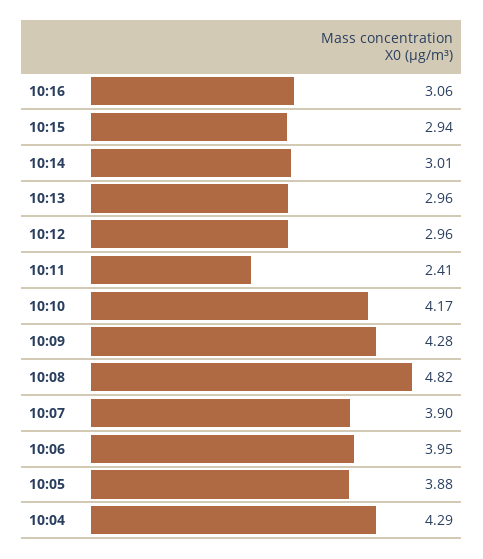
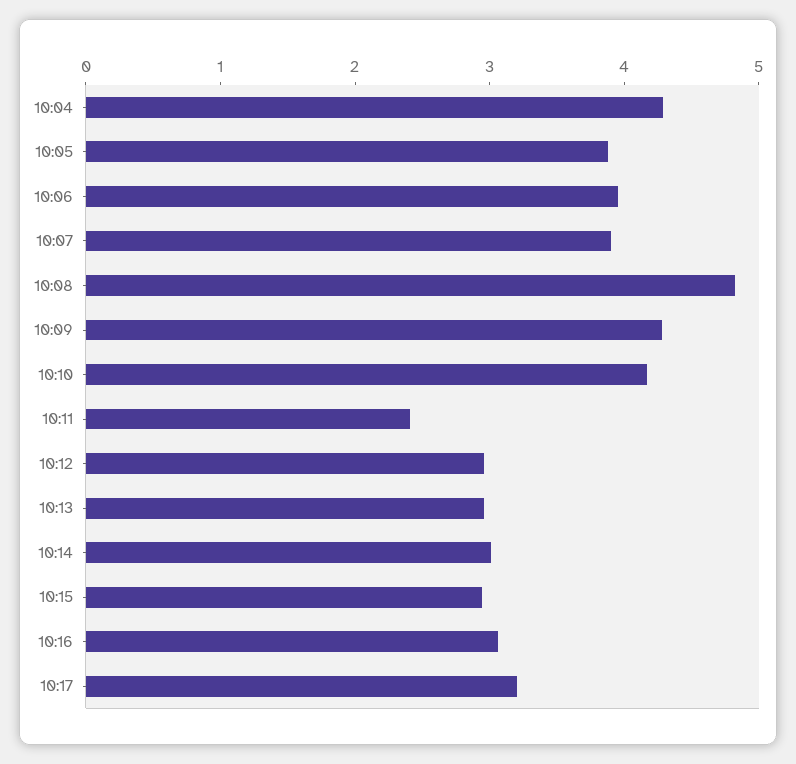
10:17: none -> 3.2

